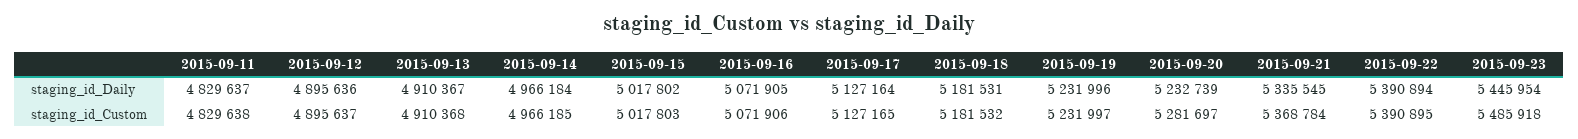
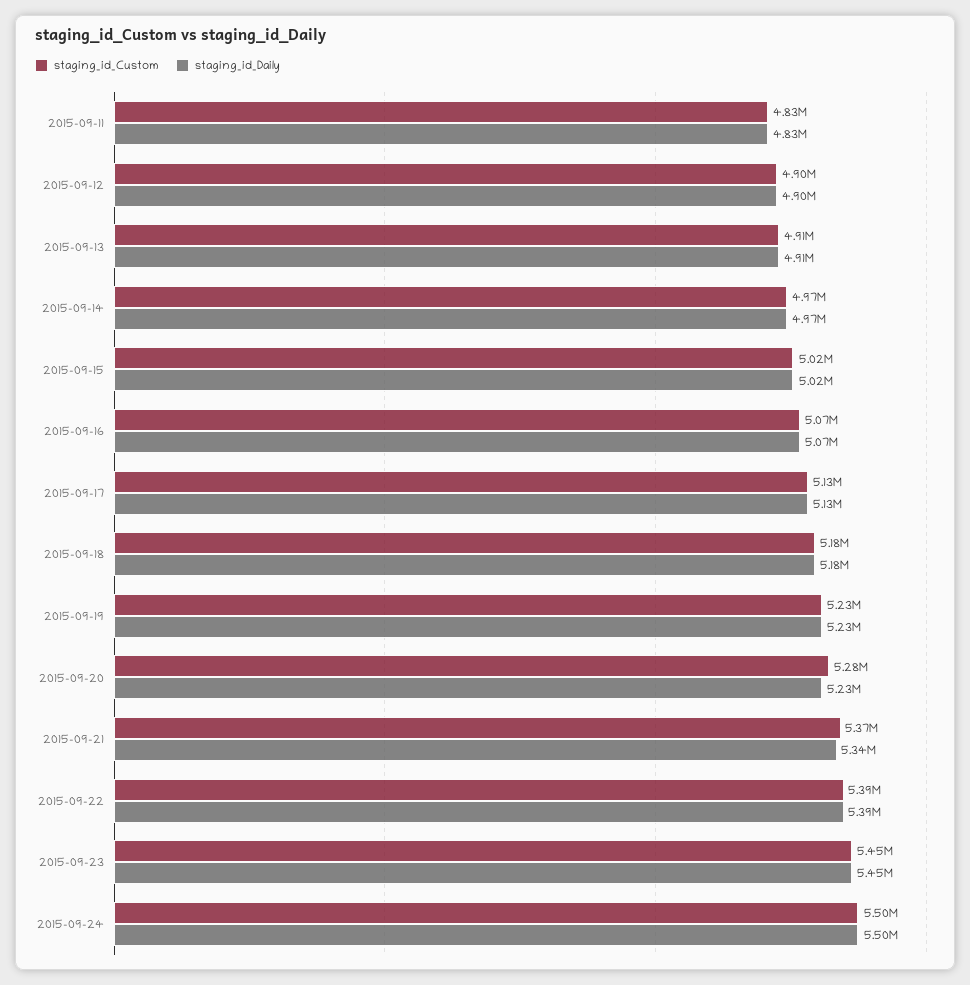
staging_id_Custom, 2015-09-23: 5485918 -> 5450000
staging_id_Custom, 2015-09-24: none -> 5500000
staging_id_Daily, 2015-09-24: none -> 5500000

